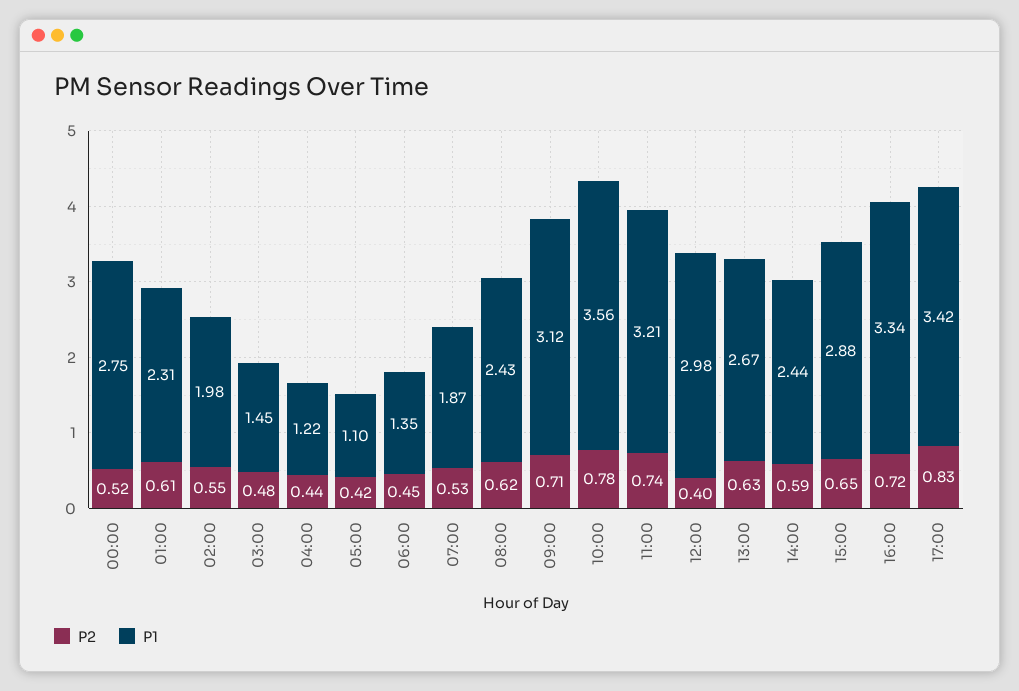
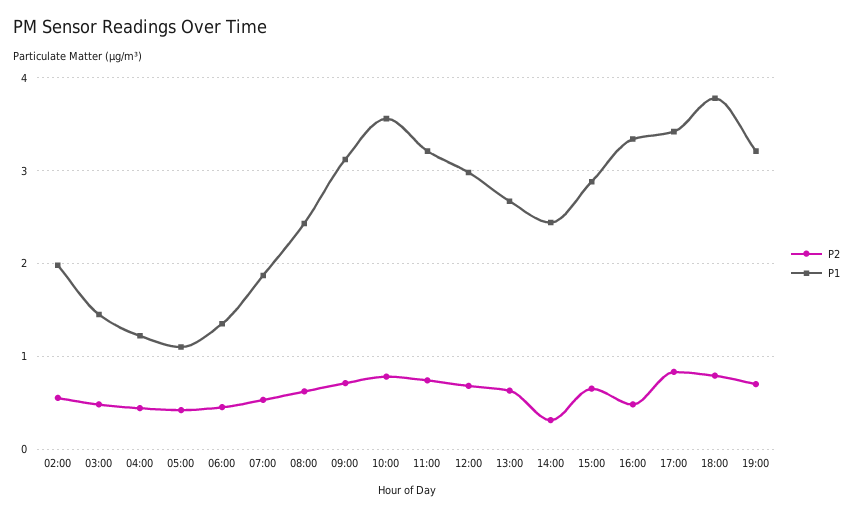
P2, 00:00: 0.52 -> none
P1, 00:00: 2.75 -> none
P2, 01:00: 0.61 -> none
P1, 01:00: 2.31 -> none
P2, 12:00: 0.4 -> 0.7
P2, 14:00: 0.59 -> 0.3
P2, 16:00: 0.72 -> 0.5
P2, 18:00: none -> 0.8
P1, 18:00: none -> 3.8
P2, 19:00: none -> 0.7
P1, 19:00: none -> 3.2

